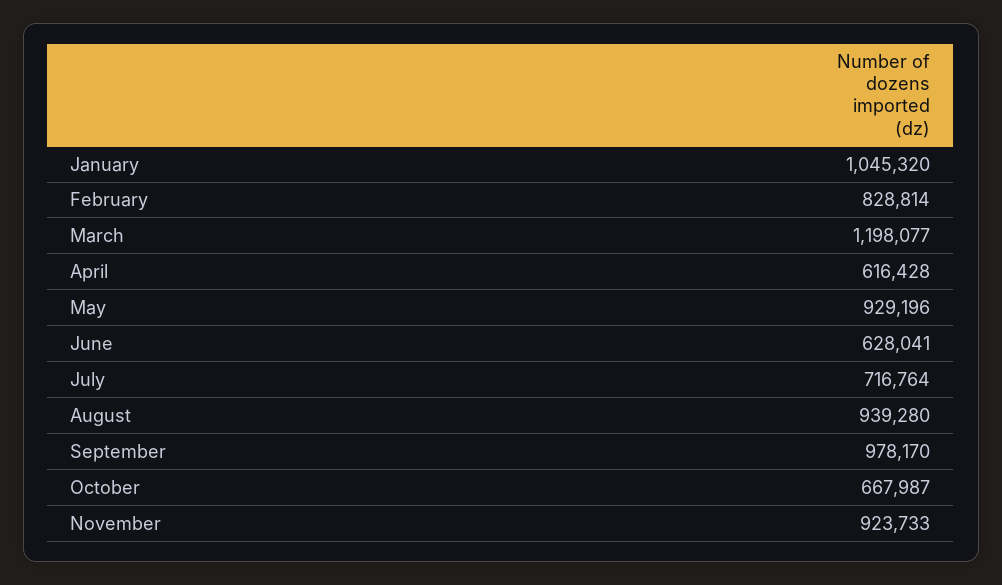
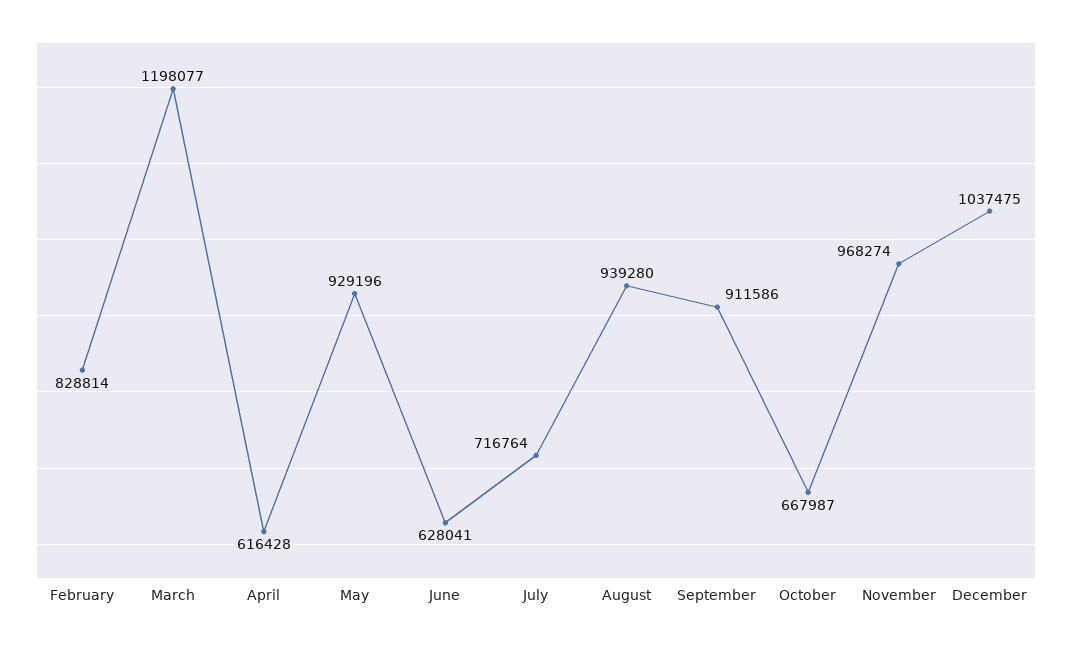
January: 1045320 -> none
September: 978170 -> 911586
November: 923733 -> 968274
December: none -> 1037475

